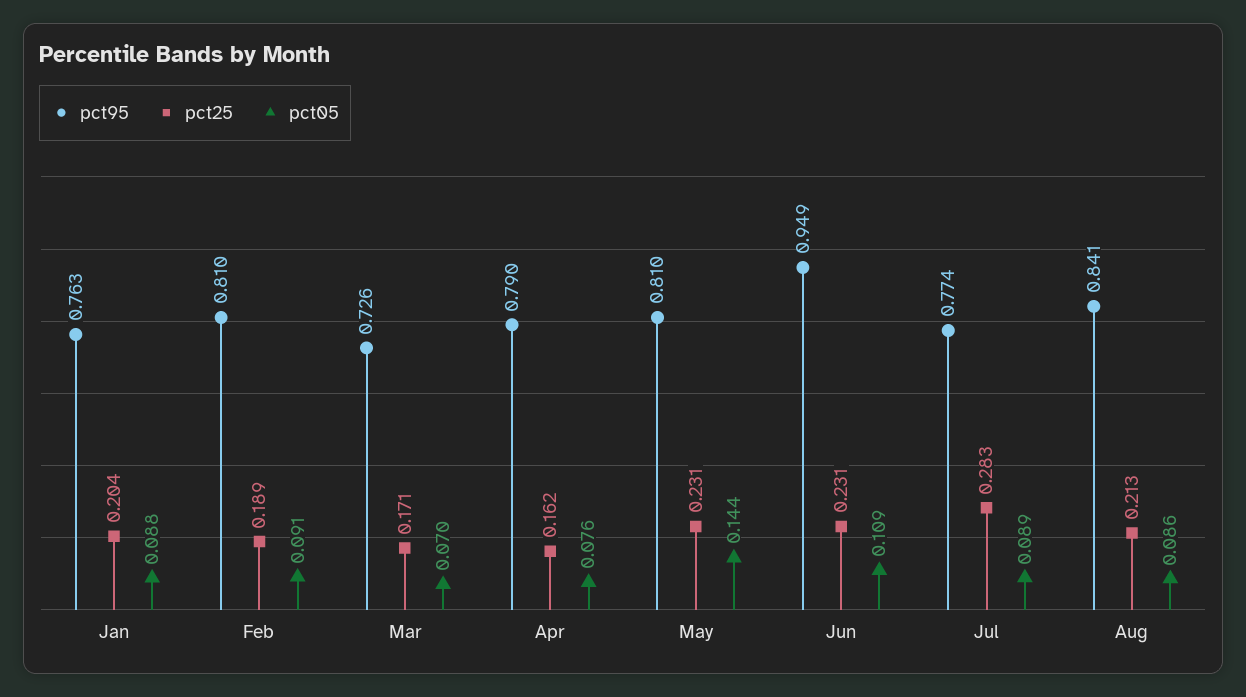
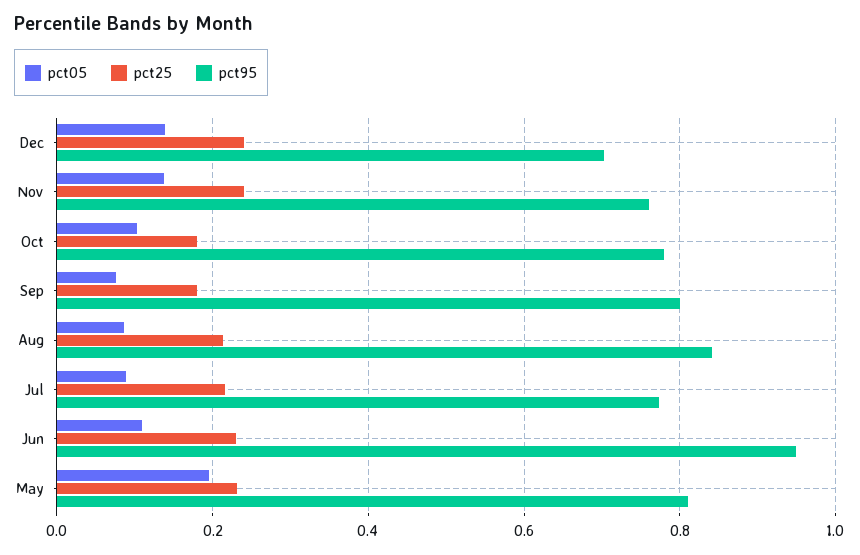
pct95, Jan: 0.763 -> none
pct25, Jan: 0.204 -> none
pct05, Jan: 0.088 -> none
pct95, Feb: 0.81 -> none
pct25, Feb: 0.189 -> none
pct05, Feb: 0.091 -> none
pct95, Mar: 0.726 -> none
pct25, Mar: 0.171 -> none
pct05, Mar: 0.07 -> none
pct95, Apr: 0.79 -> none
pct25, Apr: 0.162 -> none
pct05, Apr: 0.076 -> none
pct05, May: 0.144 -> 0.2
pct25, Jul: 0.283 -> 0.22
pct05, Dec: none -> 0.14
pct25, Dec: none -> 0.24
pct95, Dec: none -> 0.7
pct05, Nov: none -> 0.14
pct25, Nov: none -> 0.24
pct95, Nov: none -> 0.76
pct05, Oct: none -> 0.1
pct25, Oct: none -> 0.18
pct95, Oct: none -> 0.78
pct05, Sep: none -> 0.08
pct25, Sep: none -> 0.18
pct95, Sep: none -> 0.8

